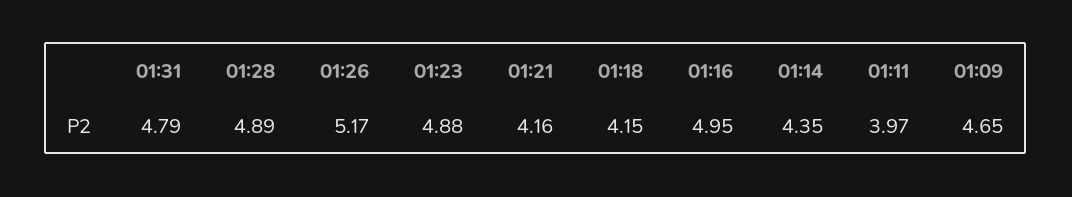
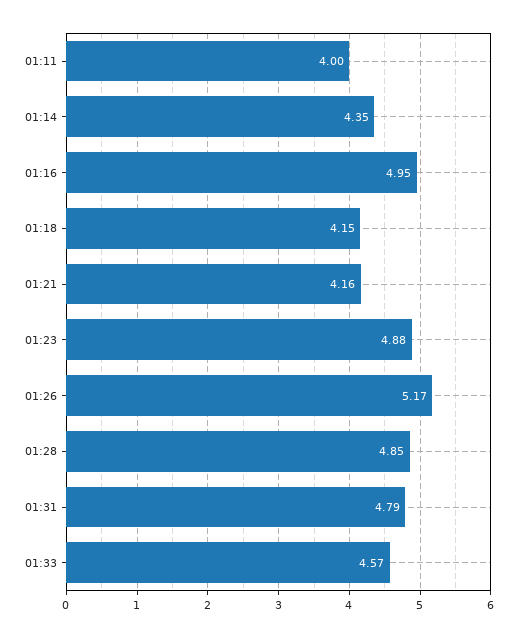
01:28: 4.89 -> 4.85
01:11: 3.97 -> 4
01:09: 4.65 -> none
01:33: none -> 4.57

